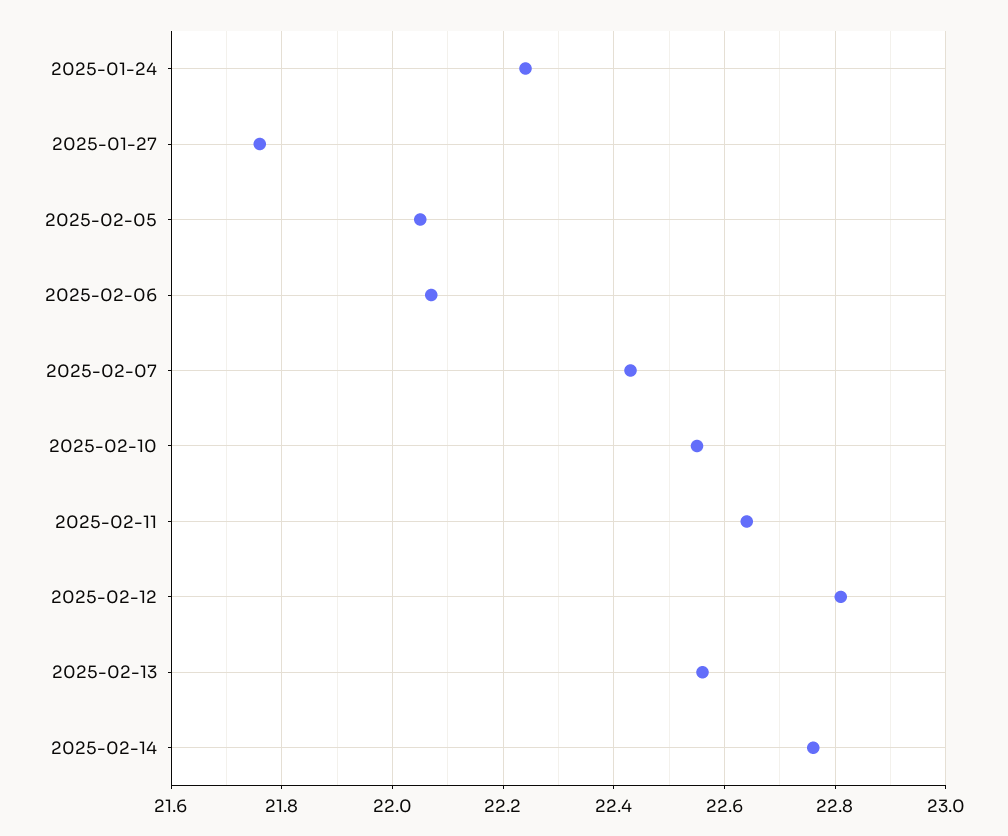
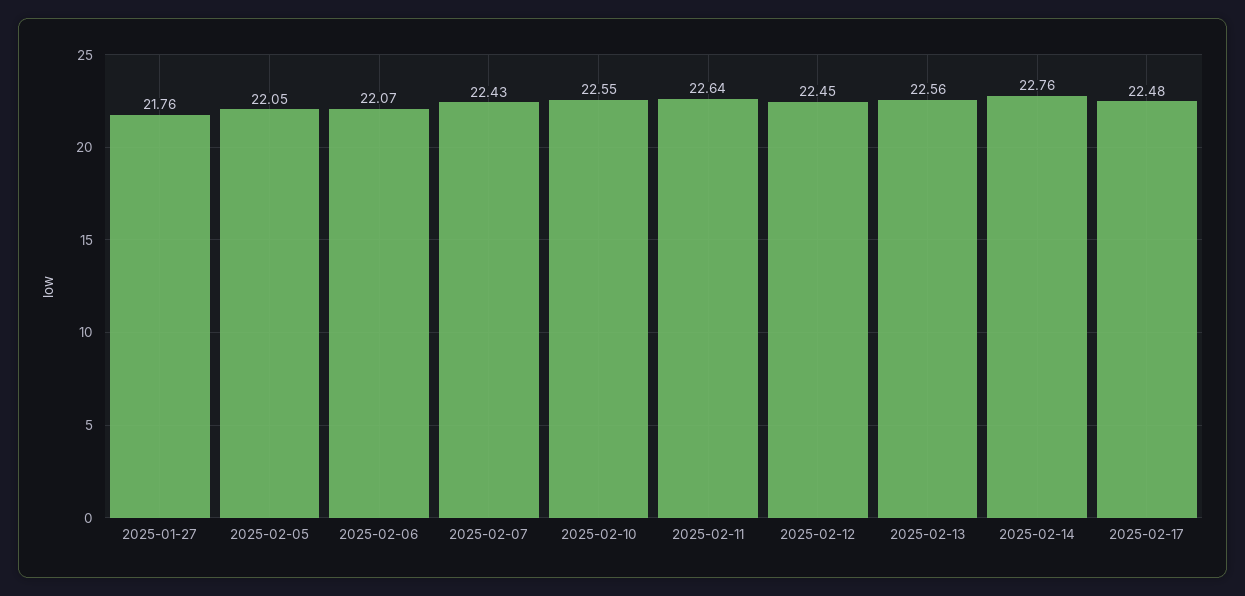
2025-01-24: 22.25 -> none
2025-02-12: 22.8 -> 22.45
2025-02-17: none -> 22.48

